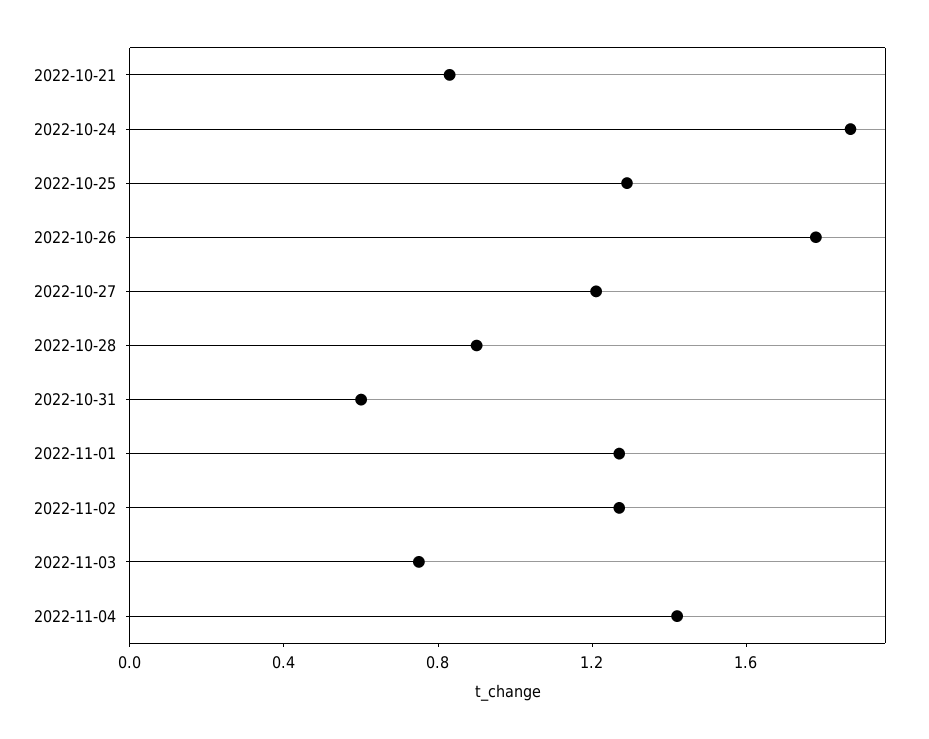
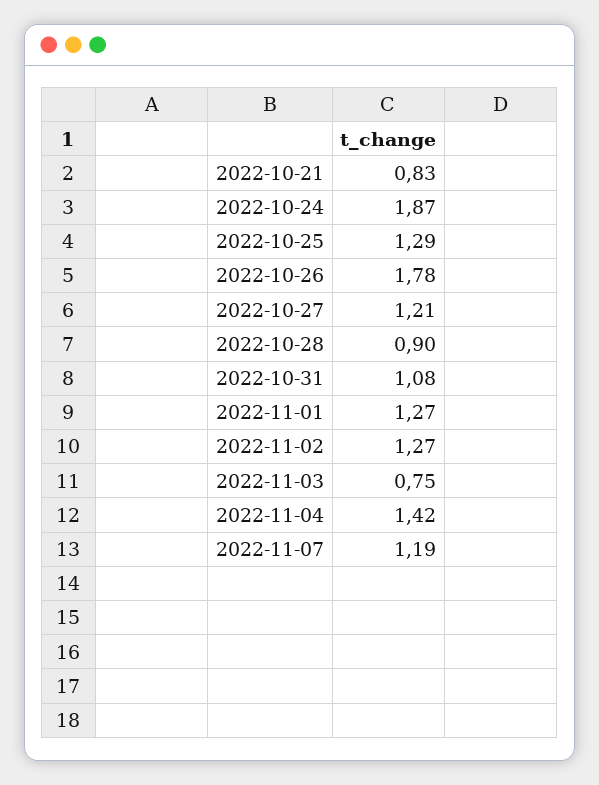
2022-10-31: 0.6 -> 1.08
2022-11-07: none -> 1.19

